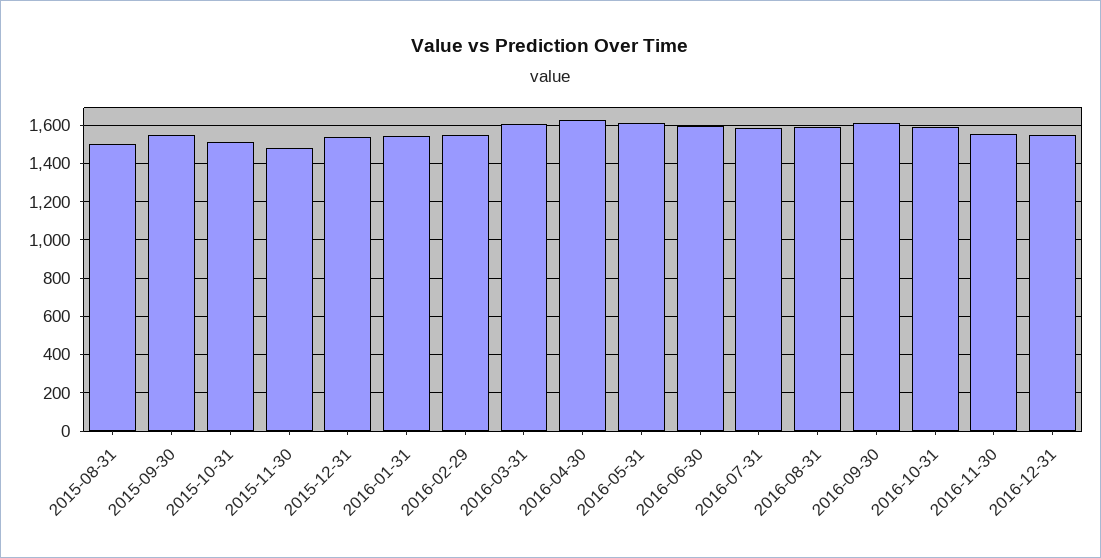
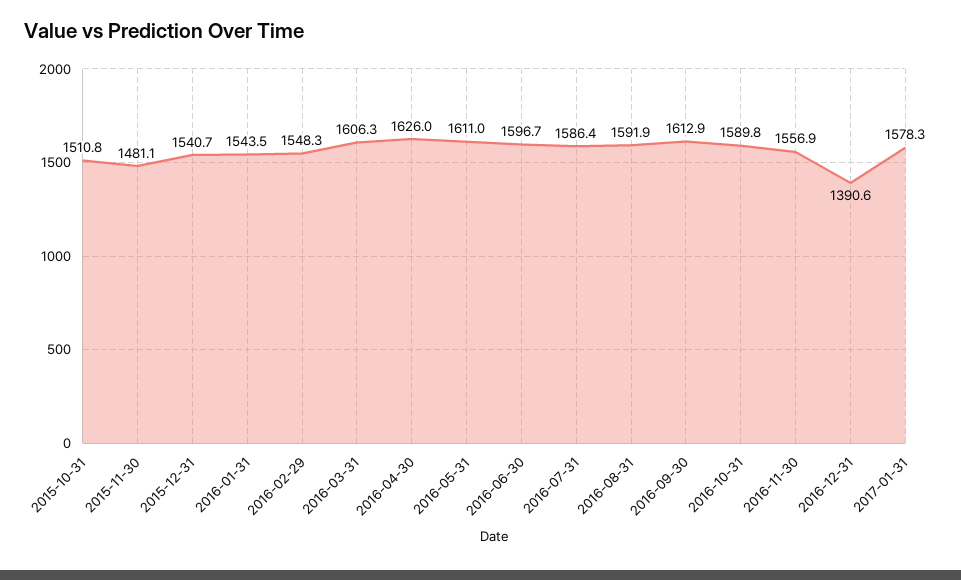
2015-08-31: 1500 -> none
2015-09-30: 1550 -> none
2016-12-31: 1550 -> 1390.6
2017-01-31: none -> 1578.3

